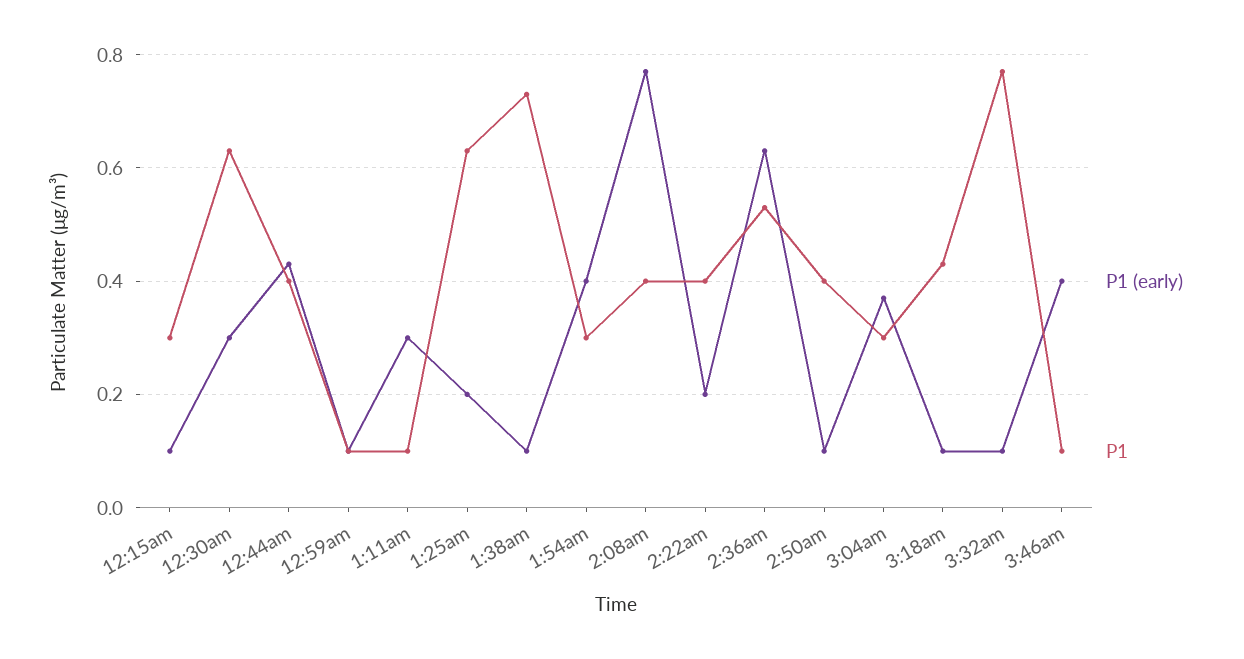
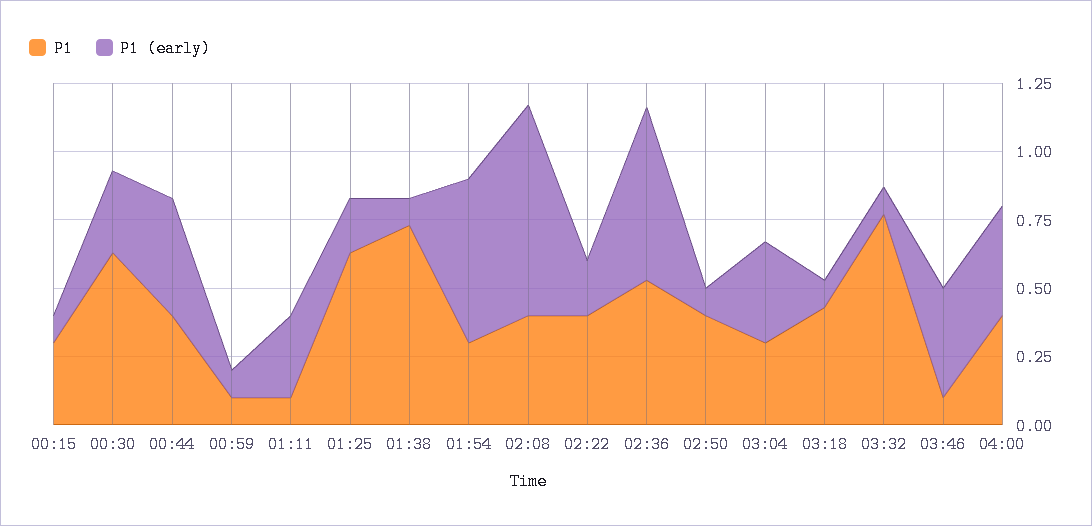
P1 (early), 1:54am: 0.4 -> 0.6
P1, 04:00: none -> 0.4
P1 (early), 04:00: none -> 0.4

